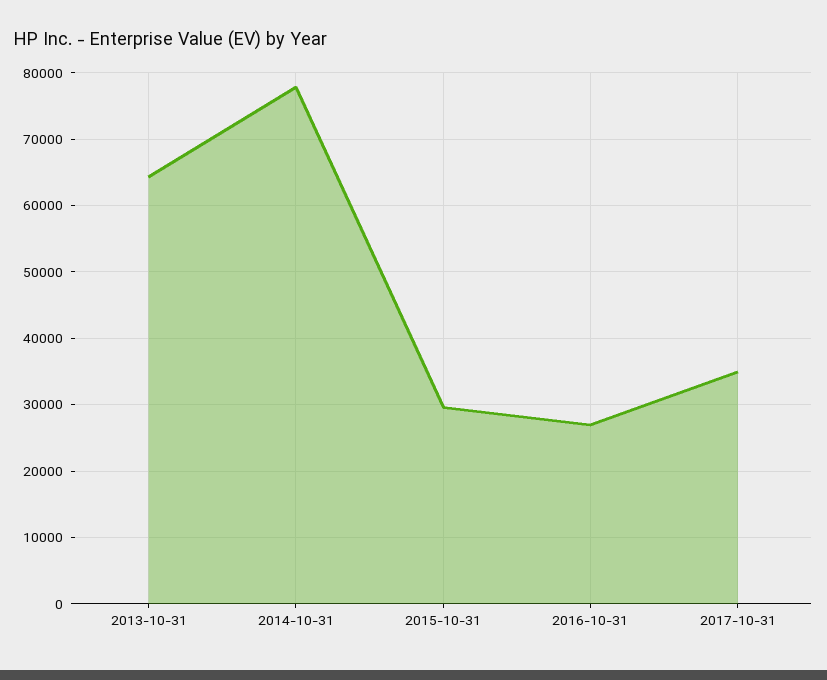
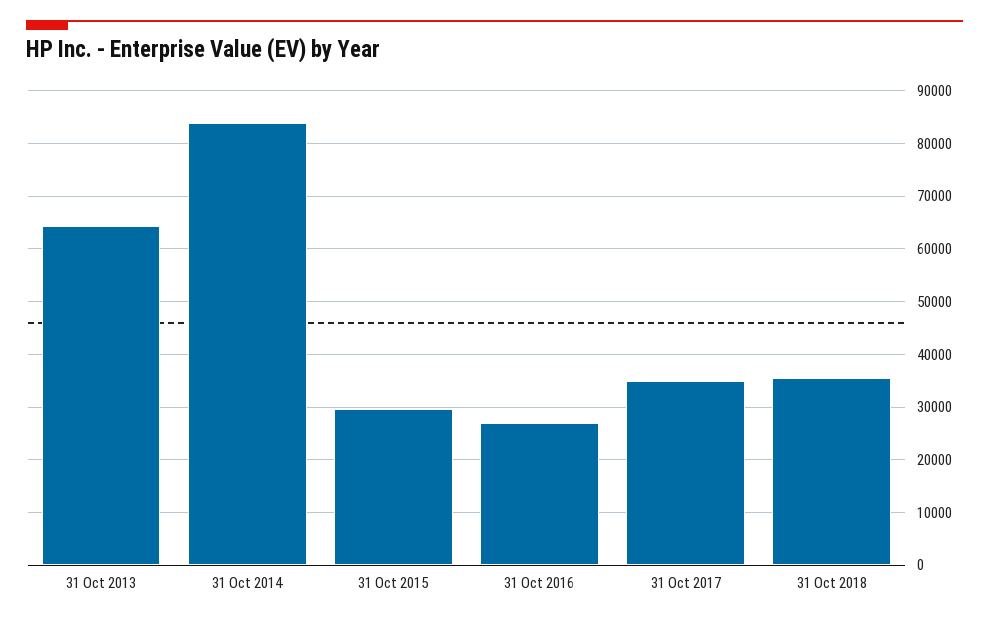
2014-10-31: 78000 -> 84000
31 Oct 2018: none -> 36000

